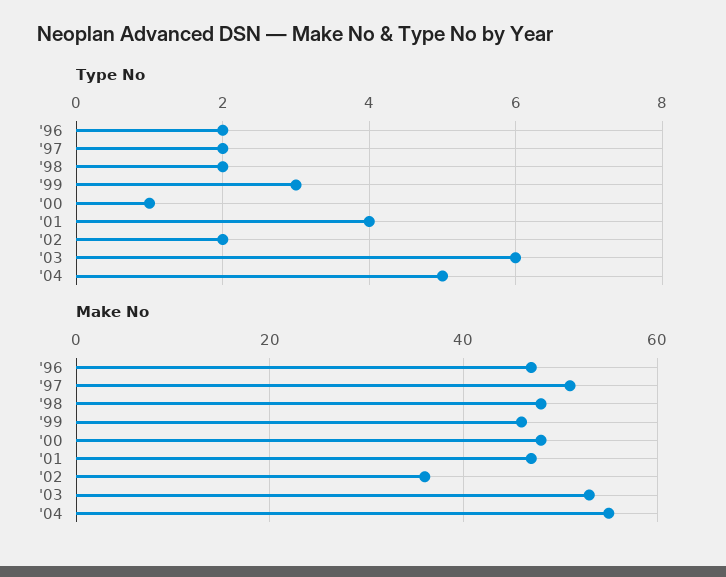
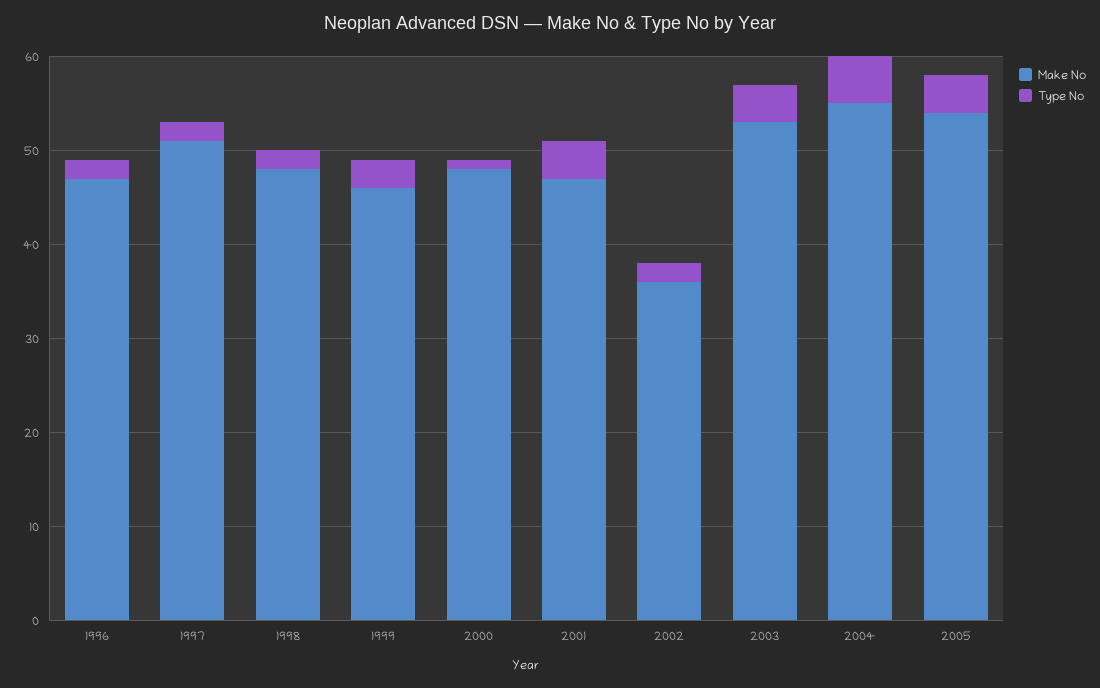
Type No, '03: 6 -> 4
Make No, 2005: none -> 54
Type No, 2005: none -> 4

